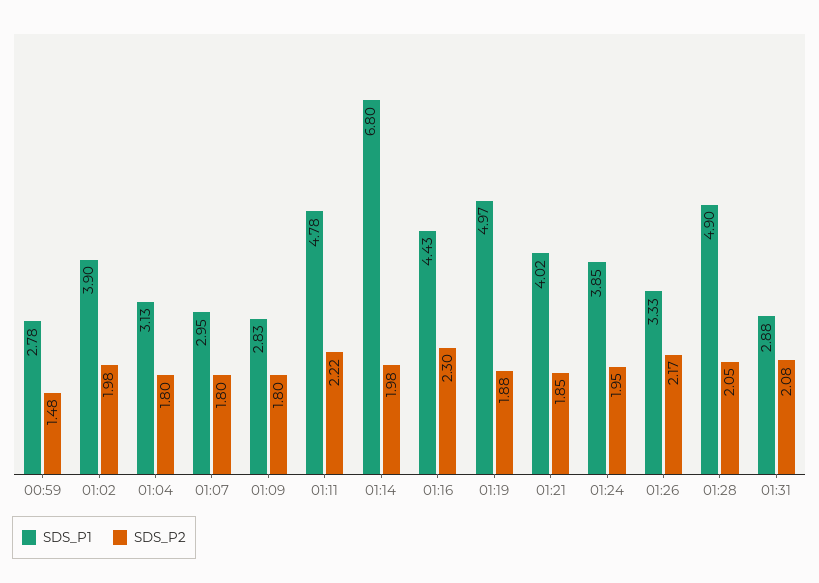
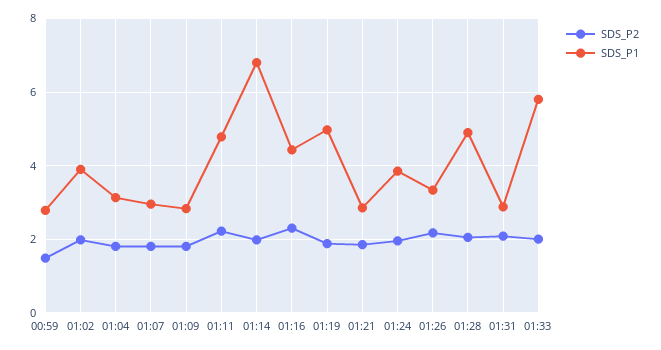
SDS_P1, 01:21: 4.02 -> 2.8
SDS_P2, 01:33: none -> 2
SDS_P1, 01:33: none -> 5.8

